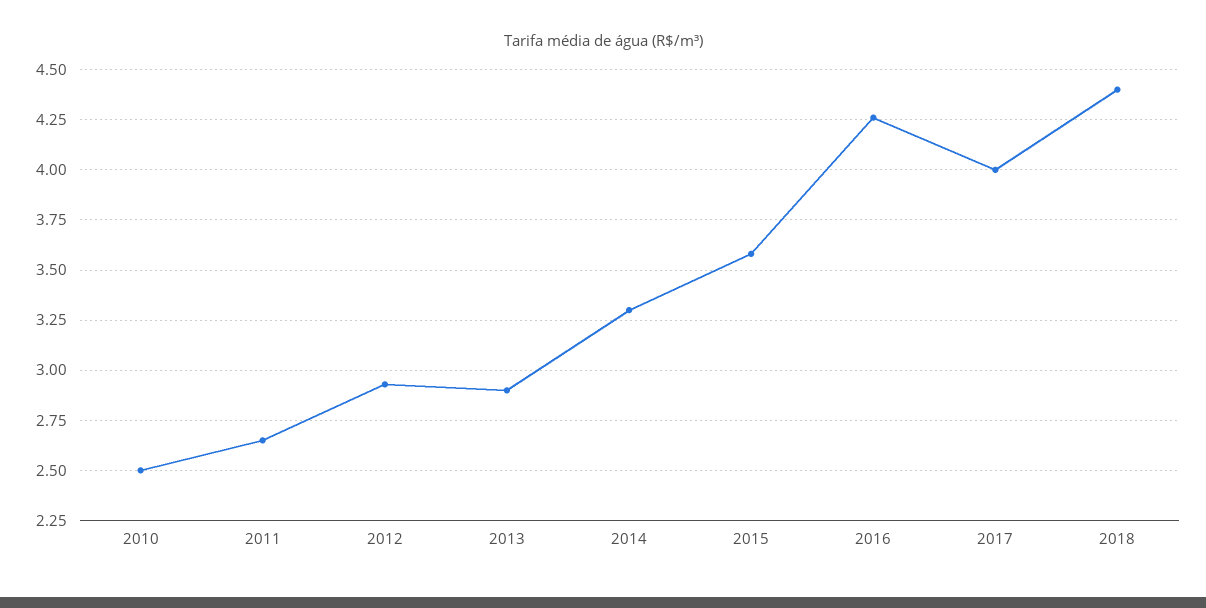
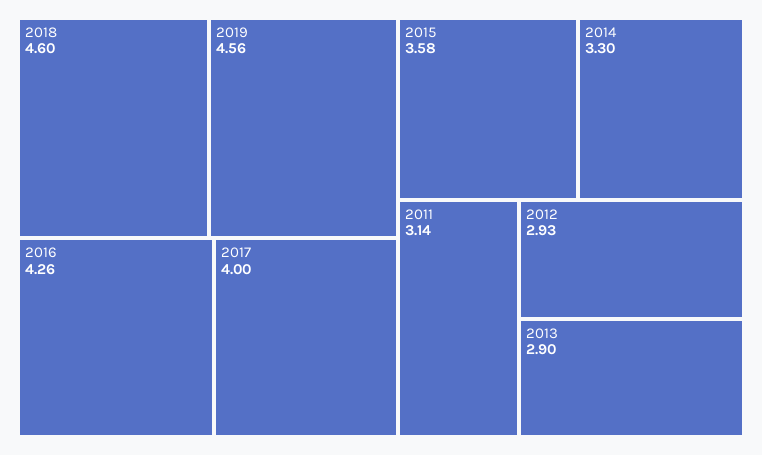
2010: 2.5 -> none
2011: 2.65 -> 3.14
2018: 4.4 -> 4.6
2019: none -> 4.56

